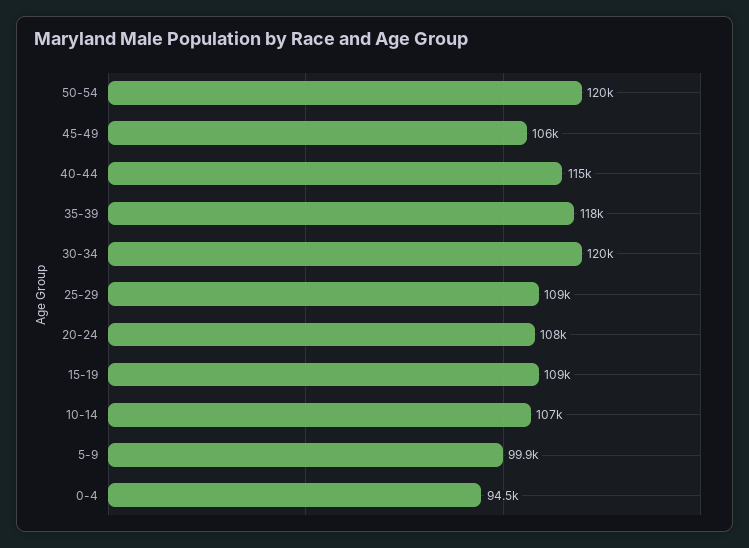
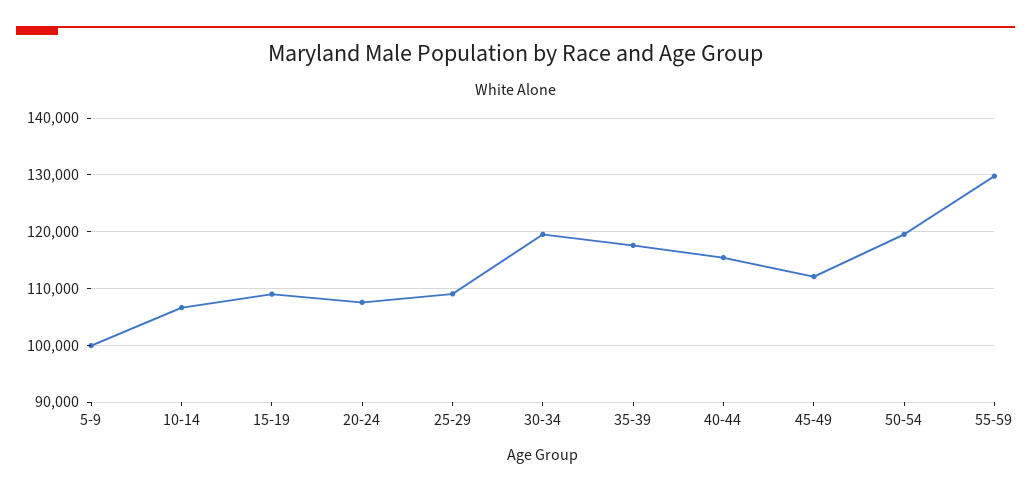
45-49: 106000 -> 112000
0-4: 94500 -> none
55-59: none -> 130000

